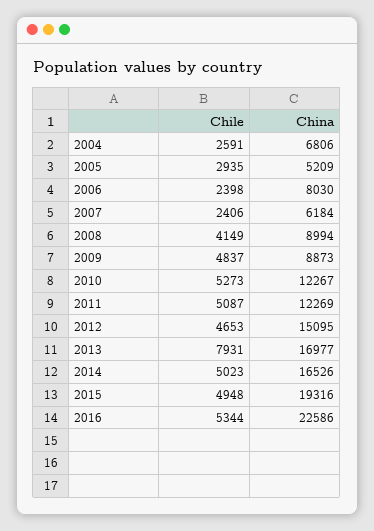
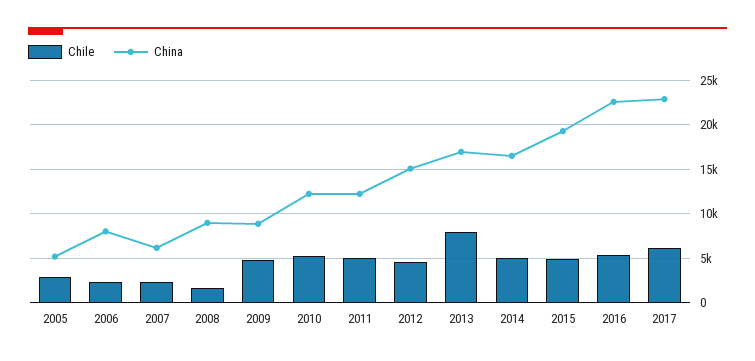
Chile, 2004: 2591 -> none
China, 2004: 6806 -> none
Chile, 2008: 4149 -> 2000
Chile, 2017: none -> 6000
China, 2017: none -> 23000

